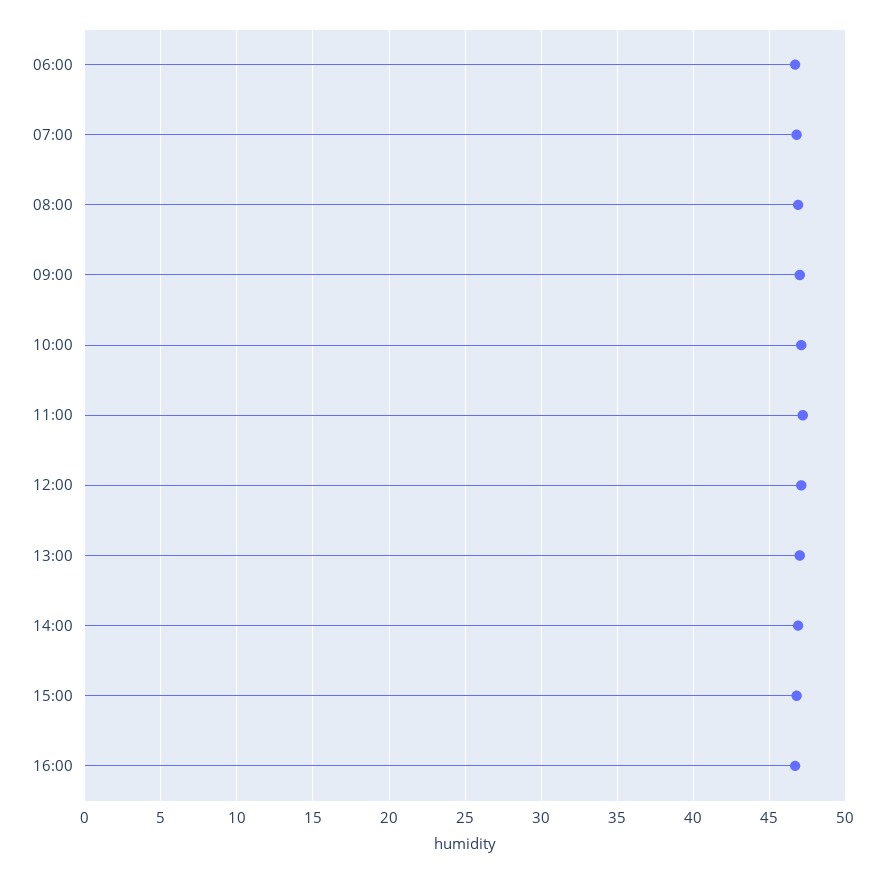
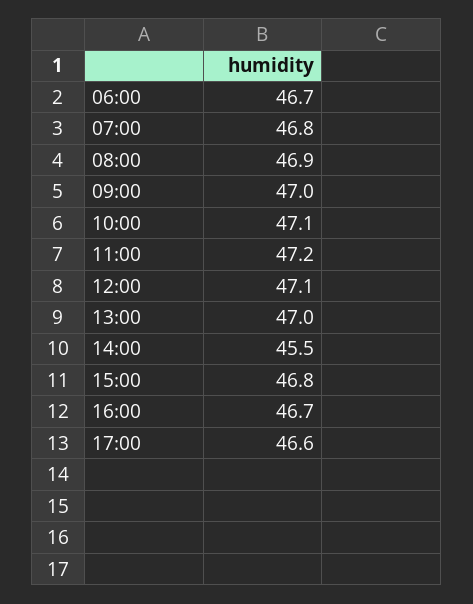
14:00: 47 -> 45.5
17:00: none -> 46.6

